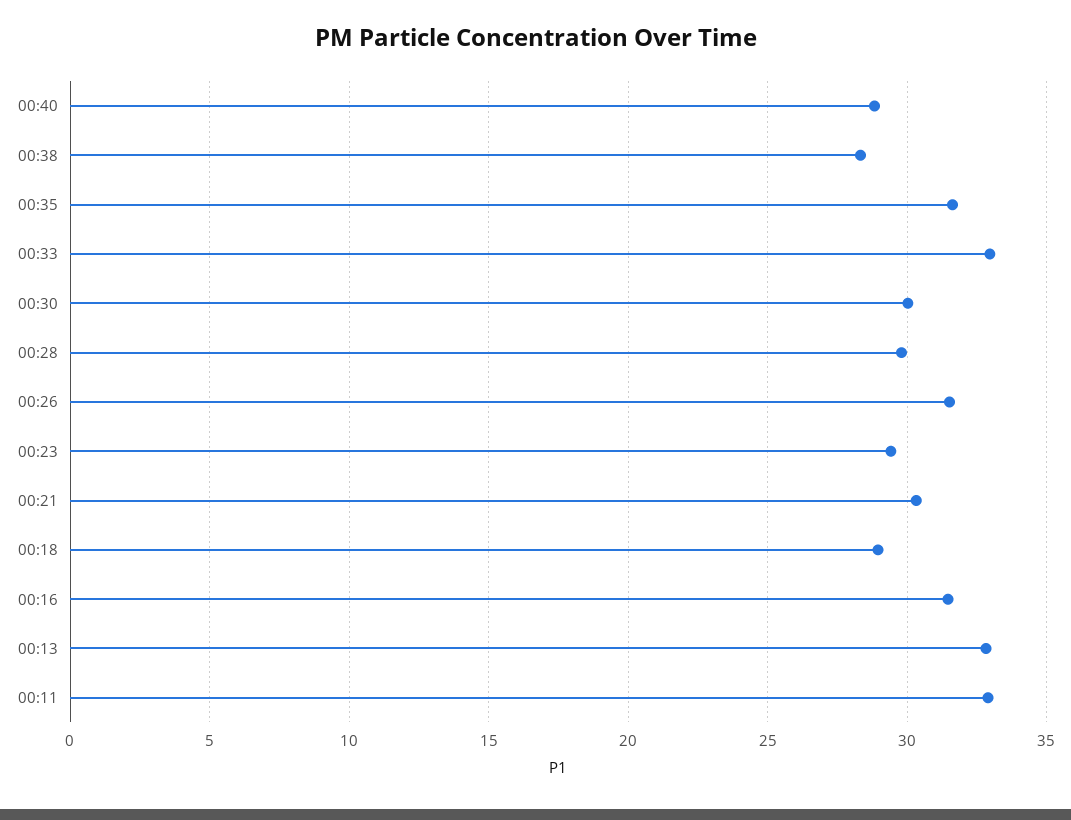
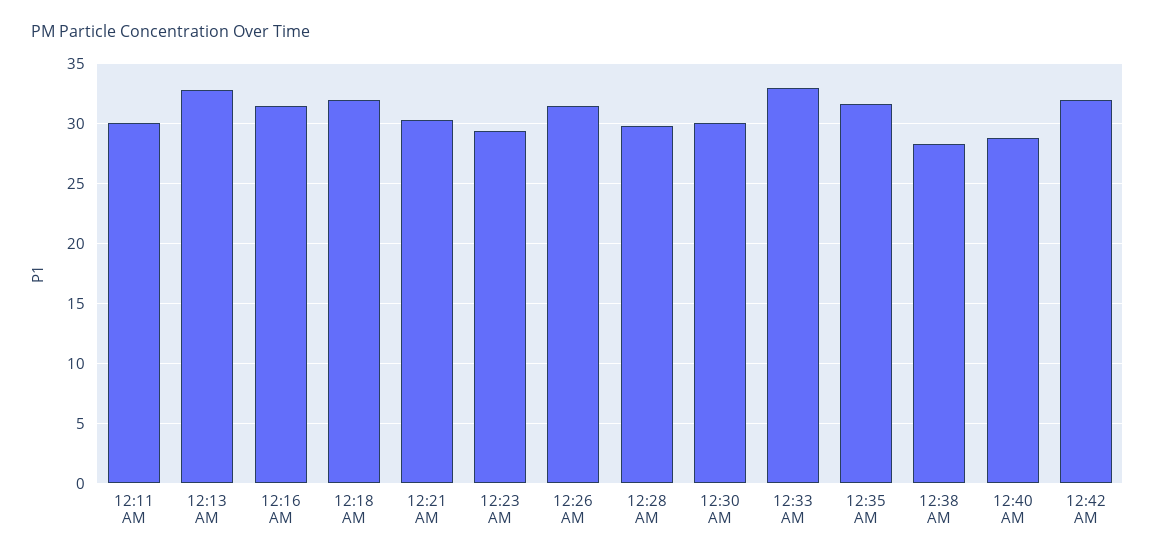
00:18: 29 -> 32
00:11: 33 -> 30
12:42 AM: none -> 32

